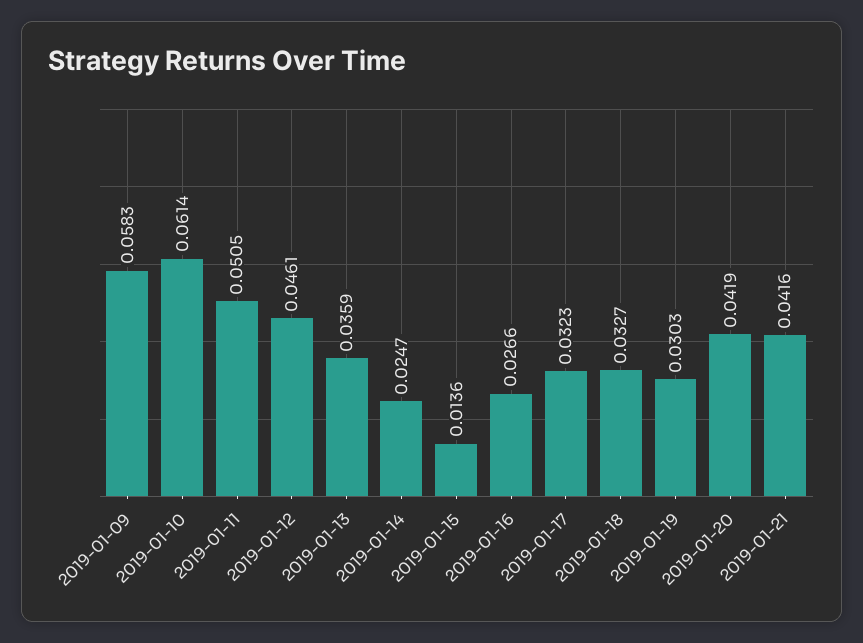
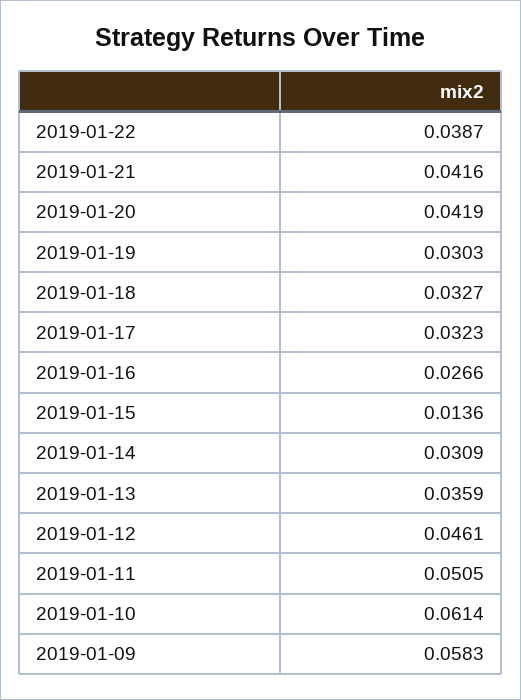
2019-01-14: 0.0247 -> 0.0309
2019-01-22: none -> 0.0387

